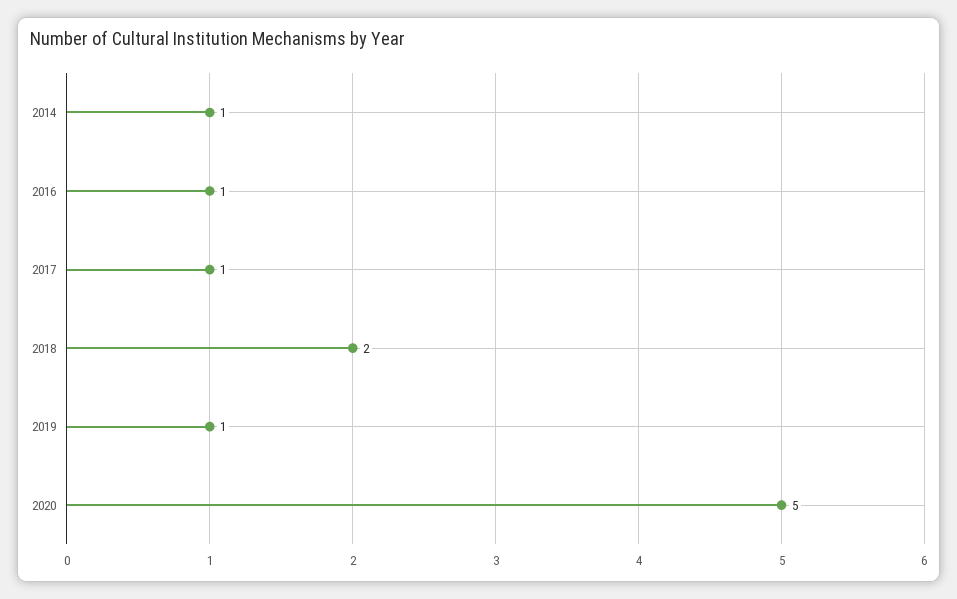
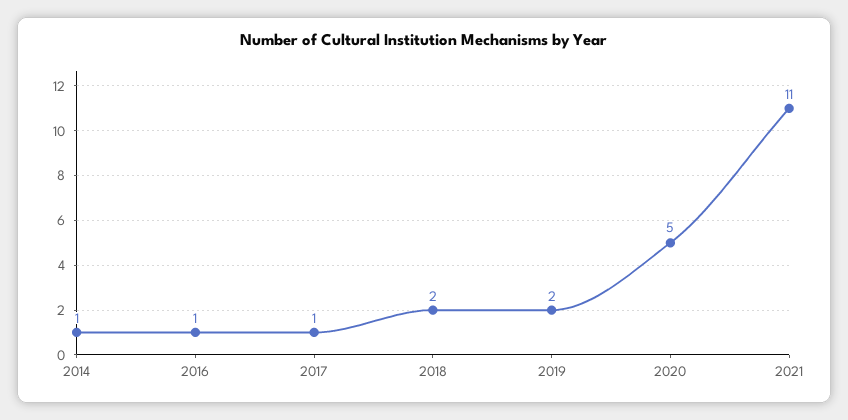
2019: 1 -> 2
2021: none -> 11

